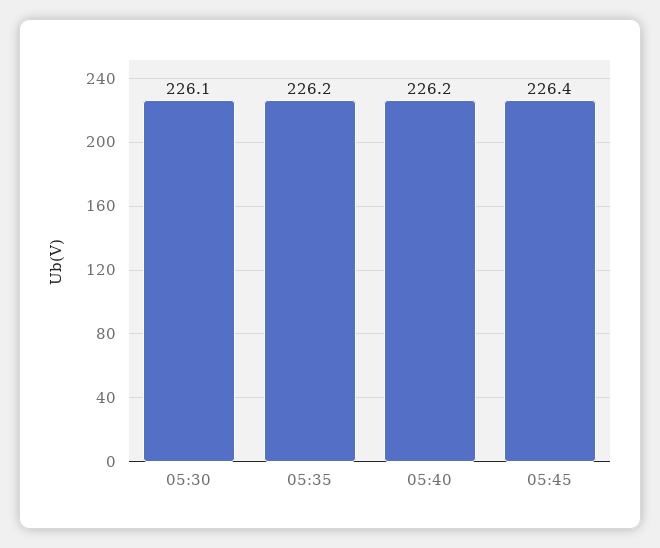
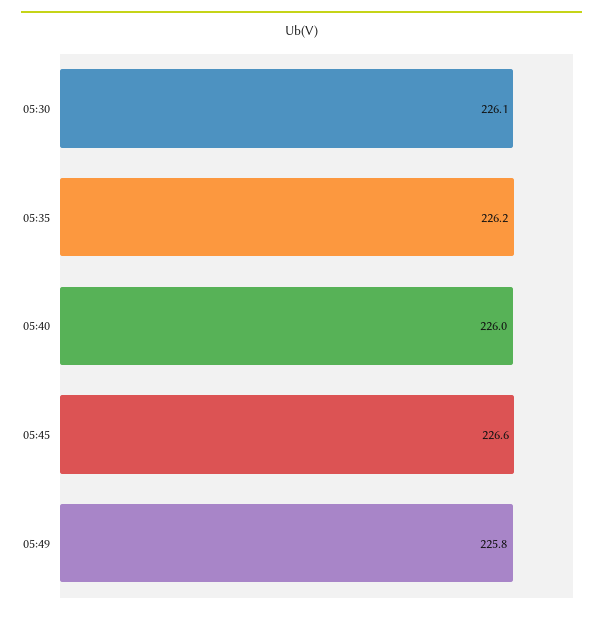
05:40: 226.2 -> 226
05:45: 226.4 -> 226.6
05:49: none -> 225.8

